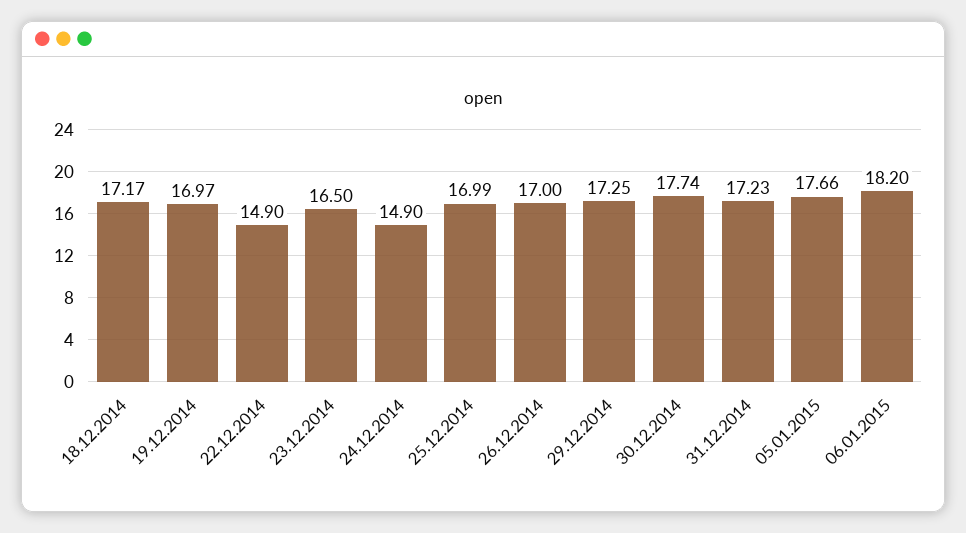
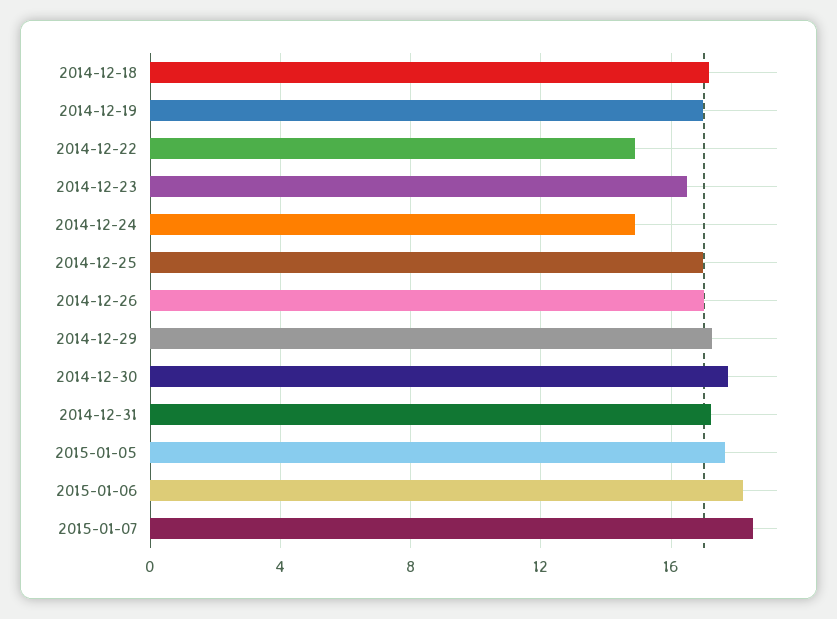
2015-01-07: none -> 18.5

